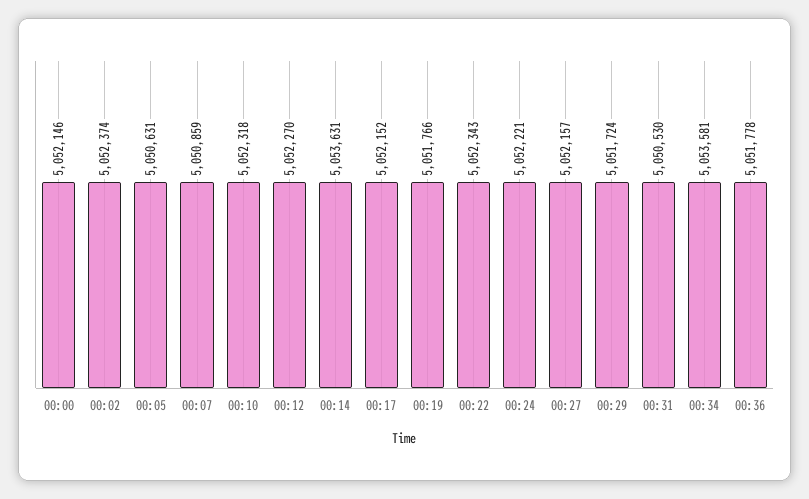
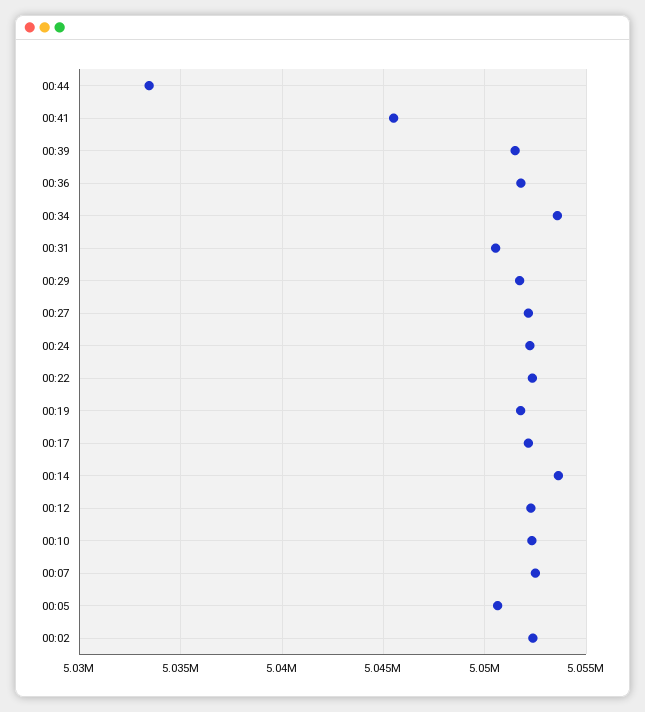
00:00: 5052146 -> none
00:07: 5050859 -> 5052500
00:44: none -> 5033500
00:41: none -> 5045500
00:39: none -> 5051500

